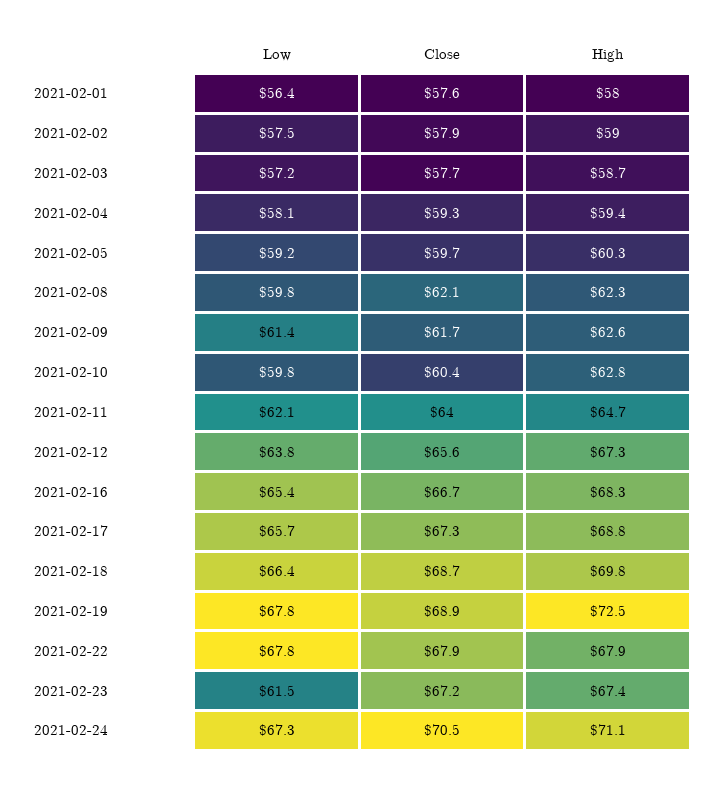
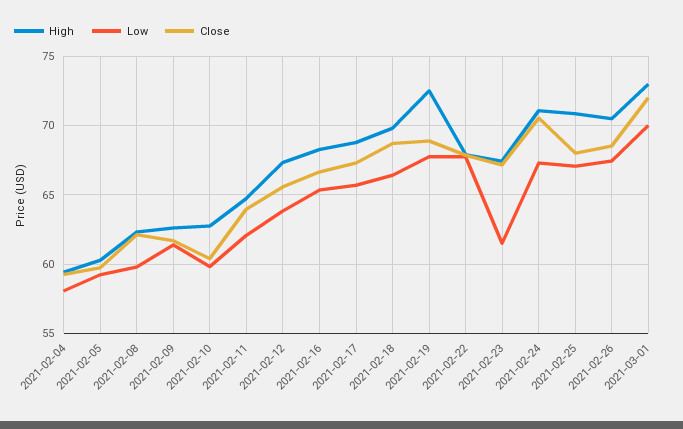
Low, 2021-02-01: 56.4 -> none
Close, 2021-02-01: 57.6 -> none
High, 2021-02-01: 58 -> none
Low, 2021-02-02: 57.5 -> none
Close, 2021-02-02: 57.9 -> none
High, 2021-02-02: 59 -> none
Low, 2021-02-03: 57.2 -> none
Close, 2021-02-03: 57.7 -> none
High, 2021-02-03: 58.7 -> none
High, 2021-02-25: none -> 71
Low, 2021-02-25: none -> 67
Close, 2021-02-25: none -> 68
High, 2021-02-26: none -> 70.5
Low, 2021-02-26: none -> 67.5
Close, 2021-02-26: none -> 68.5
High, 2021-03-01: none -> 73
Low, 2021-03-01: none -> 70
Close, 2021-03-01: none -> 72

